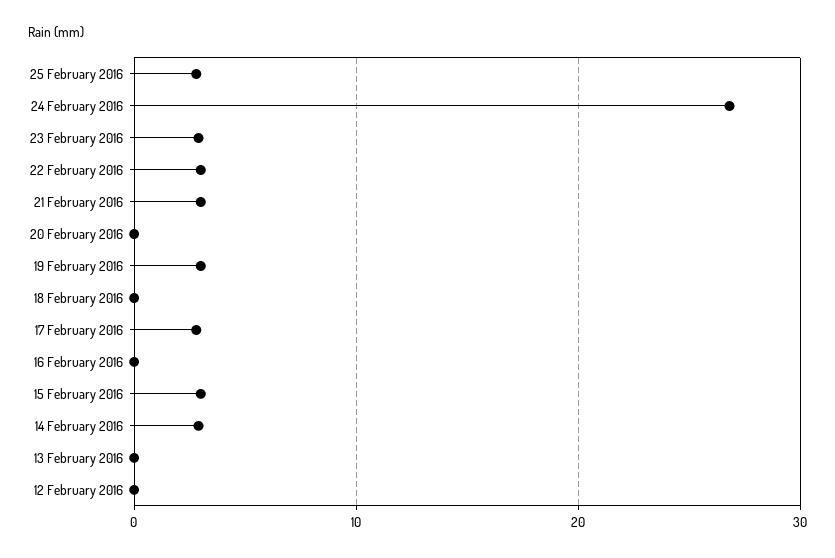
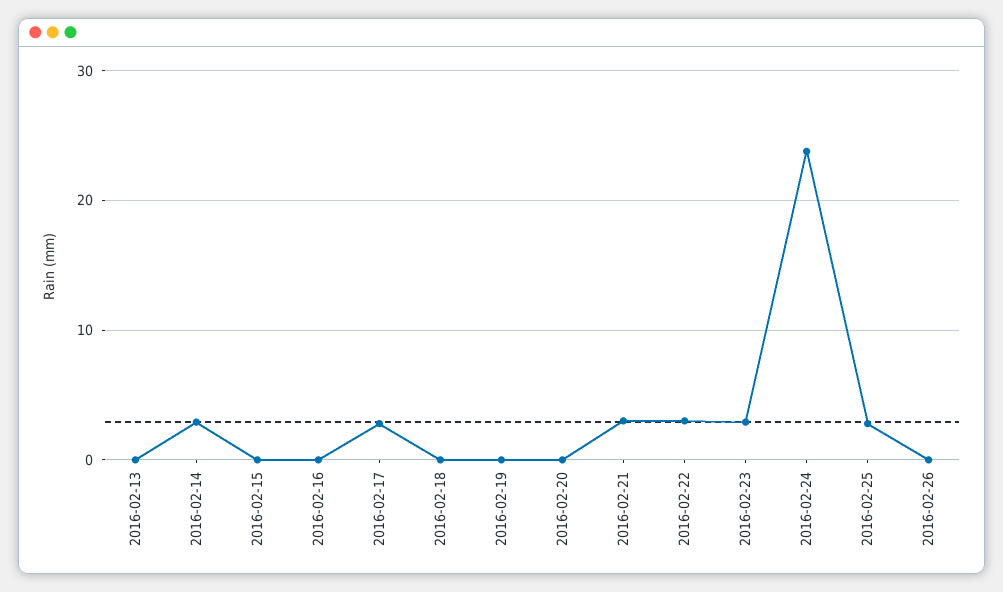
24 February 2016: 27 -> 24
19 February 2016: 3 -> 0
15 February 2016: 3 -> 0
12 February 2016: 0 -> none
2016-02-26: none -> 0

